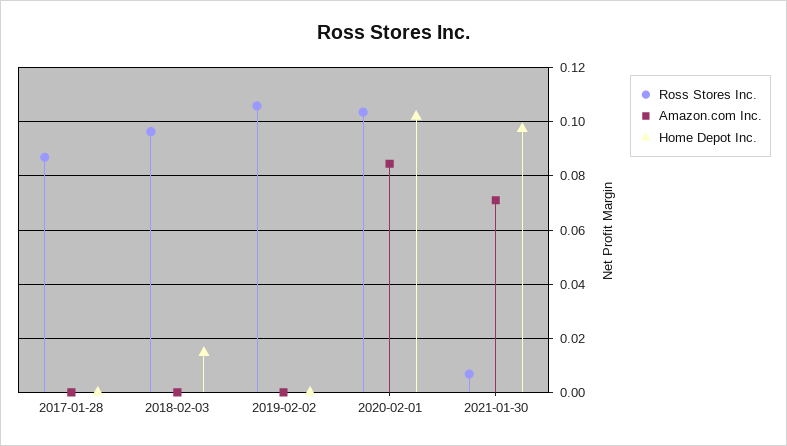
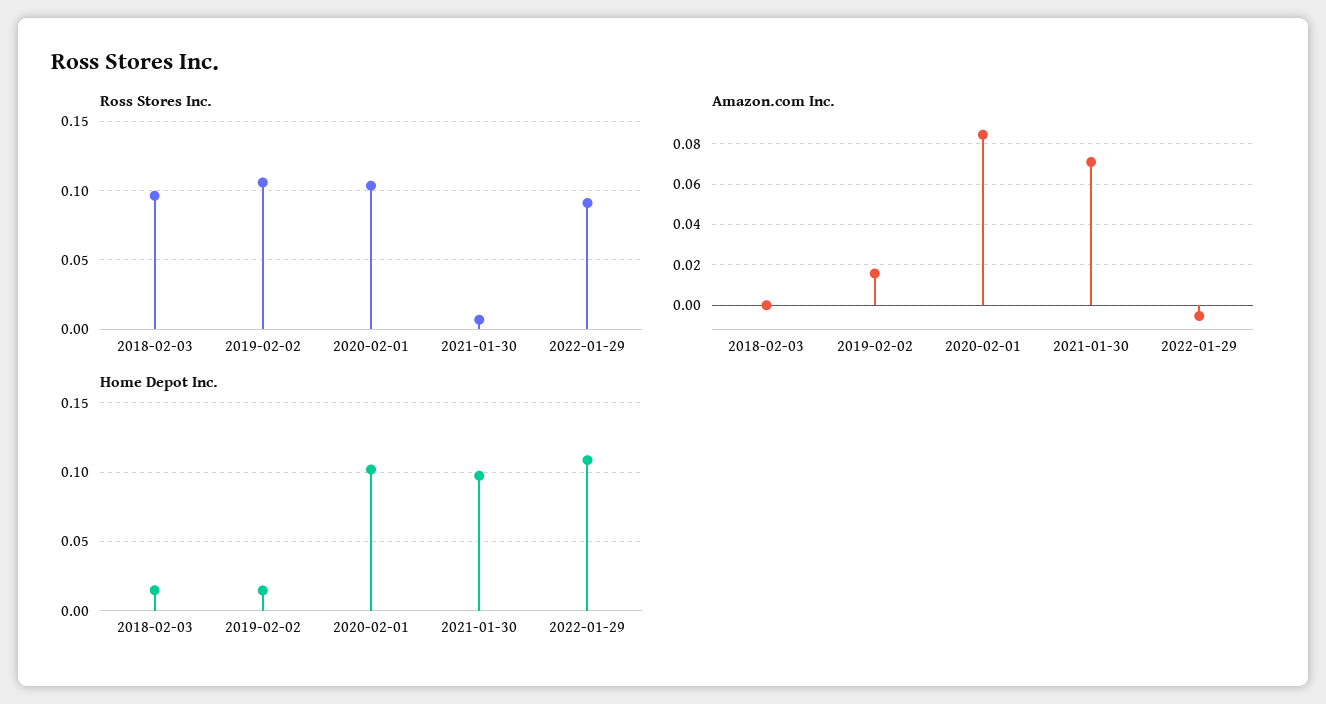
Ross Stores Inc., 2017-01-28: 0.0875 -> none
Amazon.com Inc., 2017-01-28: 0 -> none
Home Depot Inc., 2017-01-28: 0 -> none
Amazon.com Inc., 2019-02-02: 0 -> 0.015
Home Depot Inc., 2019-02-02: 0 -> 0.015
Ross Stores Inc., 2022-01-29: none -> 0.09
Amazon.com Inc., 2022-01-29: none -> -0.005
Home Depot Inc., 2022-01-29: none -> 0.11

